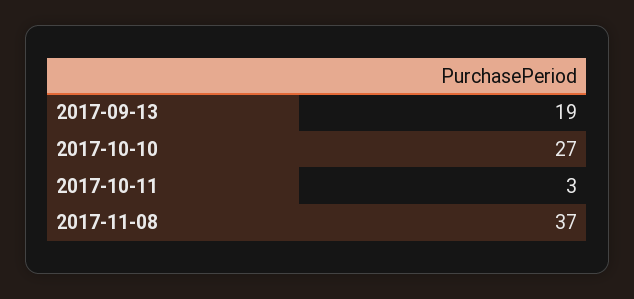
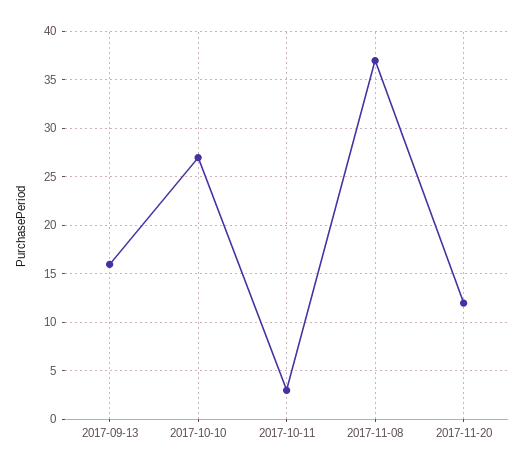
2017-09-13: 19 -> 16
2017-11-20: none -> 12

